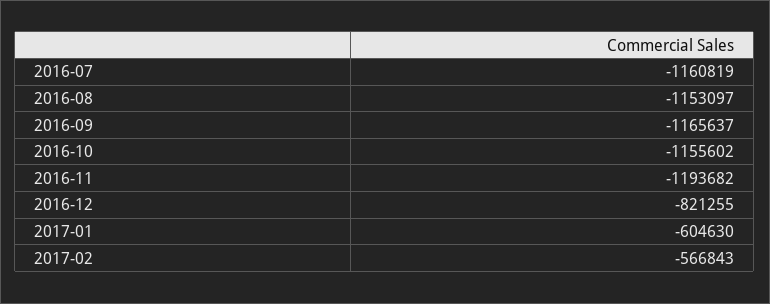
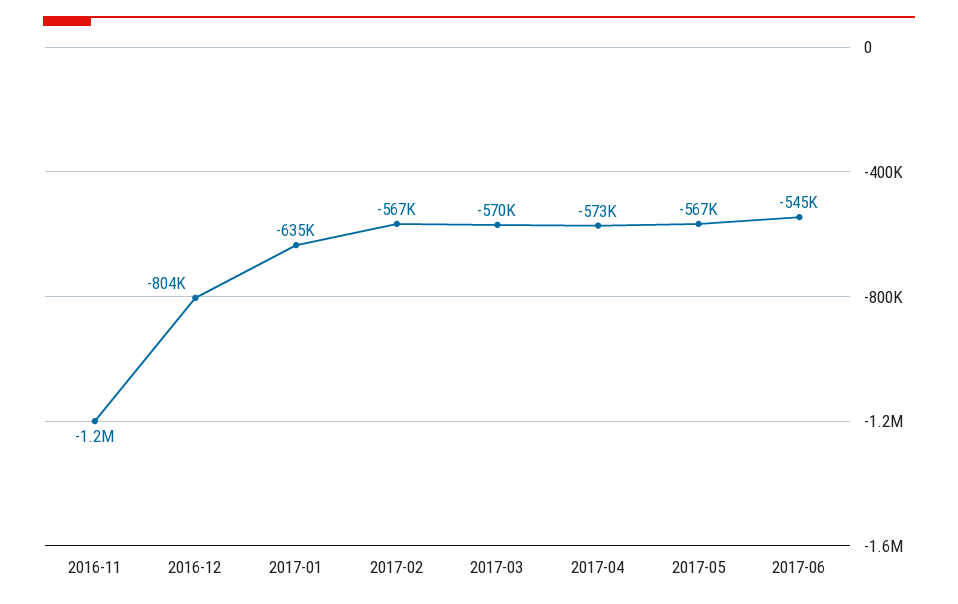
2016-07: -1160819 -> none
2016-08: -1153097 -> none
2016-09: -1165637 -> none
2016-10: -1155602 -> none
2016-12: -821255 -> -804000
2017-01: -604630 -> -635000
2017-03: none -> -570000
2017-04: none -> -573000
2017-05: none -> -567000
2017-06: none -> -545000

